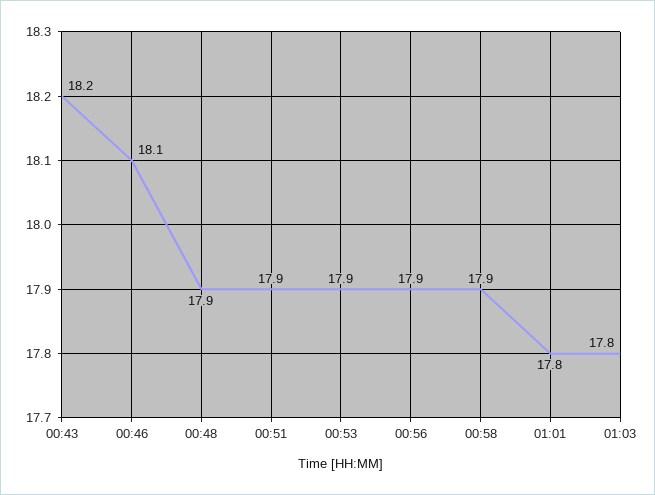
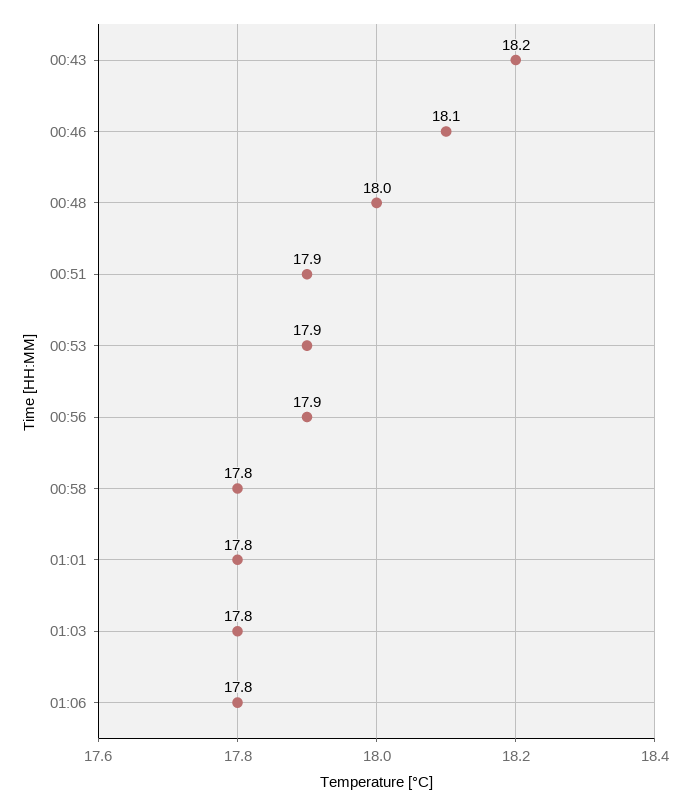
00:48: 17.9 -> 18
00:58: 17.9 -> 17.8
01:06: none -> 17.8

